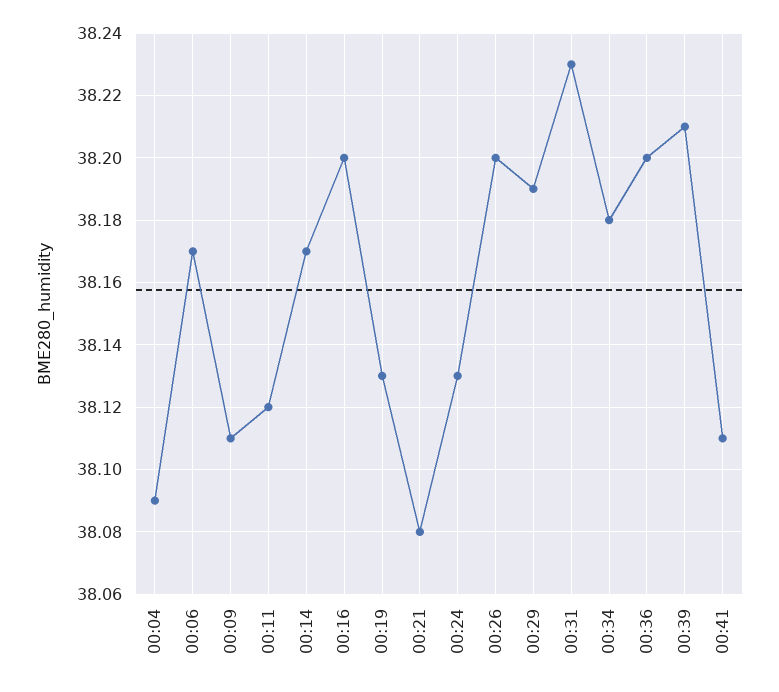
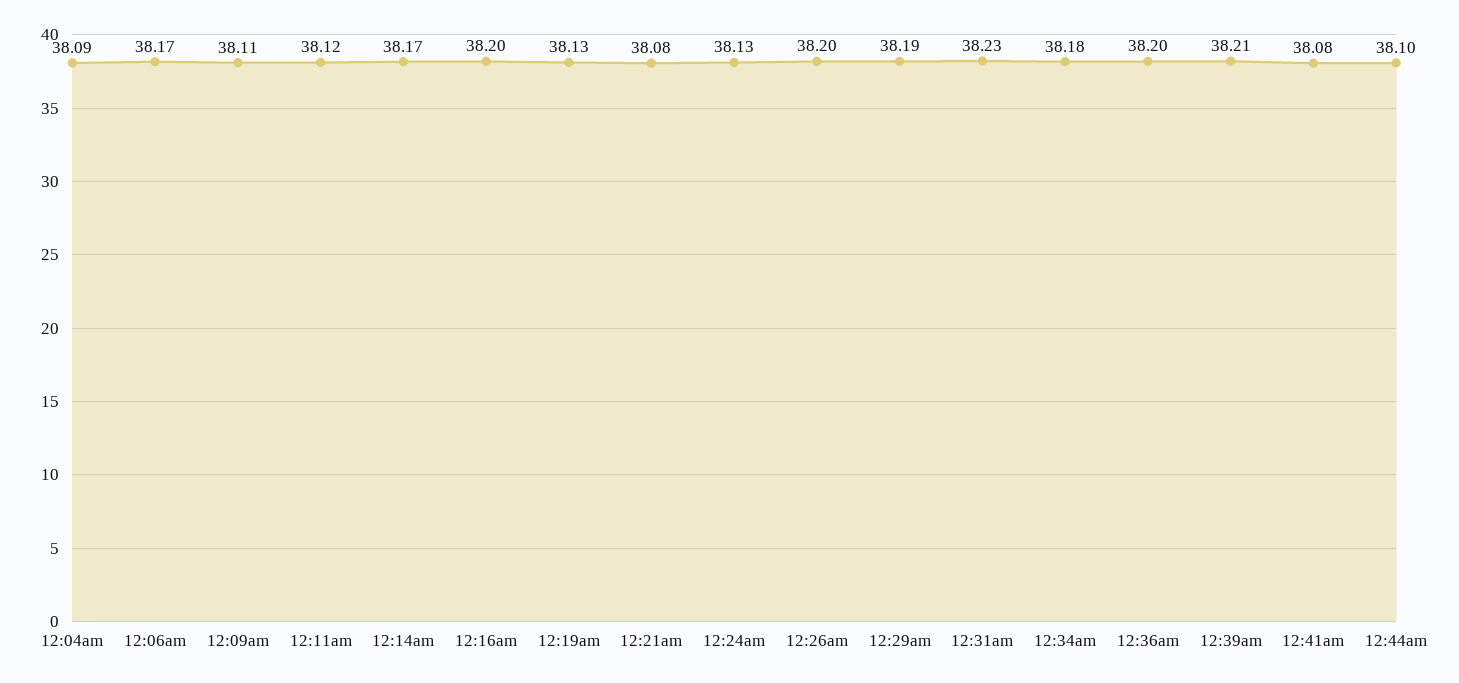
00:41: 38.11 -> 38.08
12:44am: none -> 38.1

